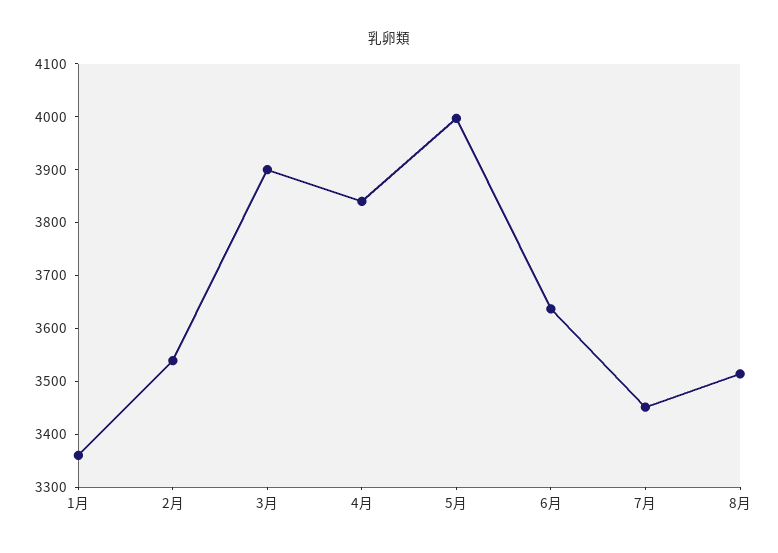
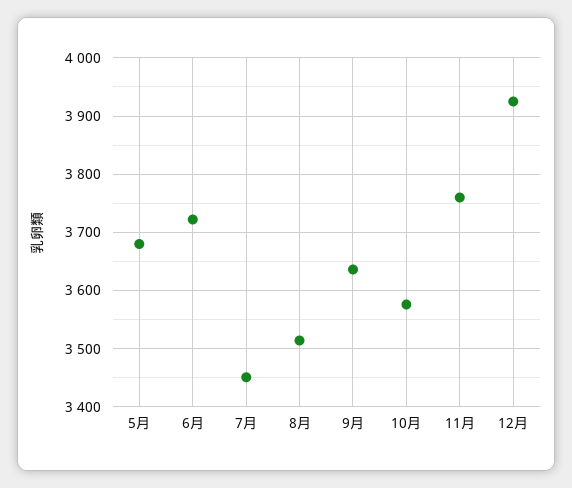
1月: 3360 -> none
2月: 3540 -> none
3月: 3900 -> none
4月: 3840 -> none
5月: 4000 -> 3680
6月: 3640 -> 3720
9月: none -> 3640
10月: none -> 3580
11月: none -> 3760
12月: none -> 3920

